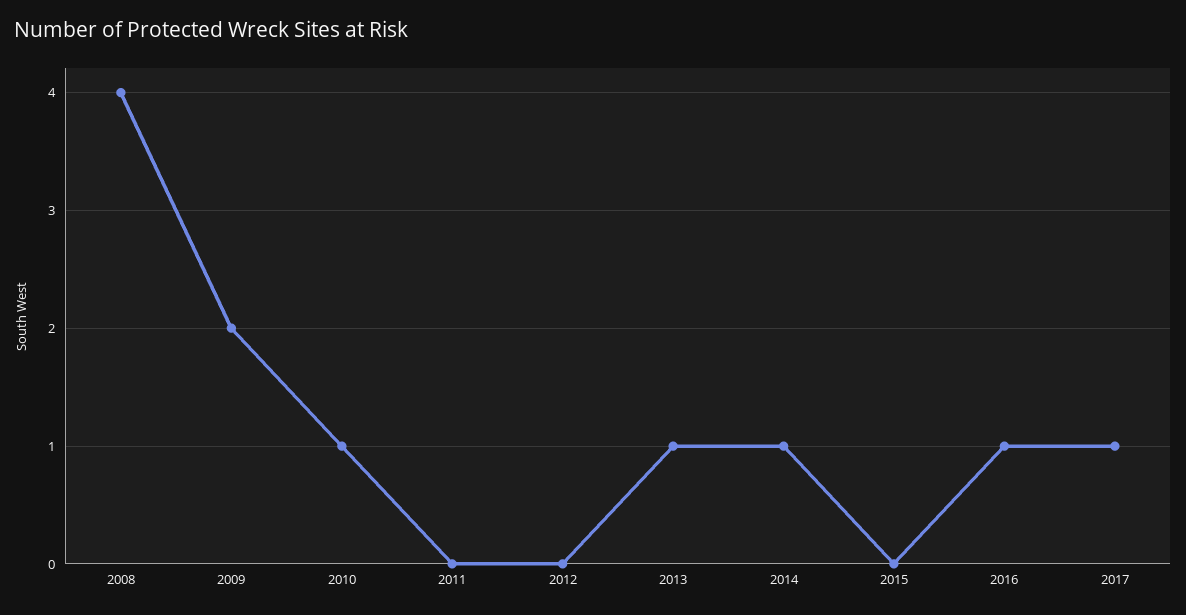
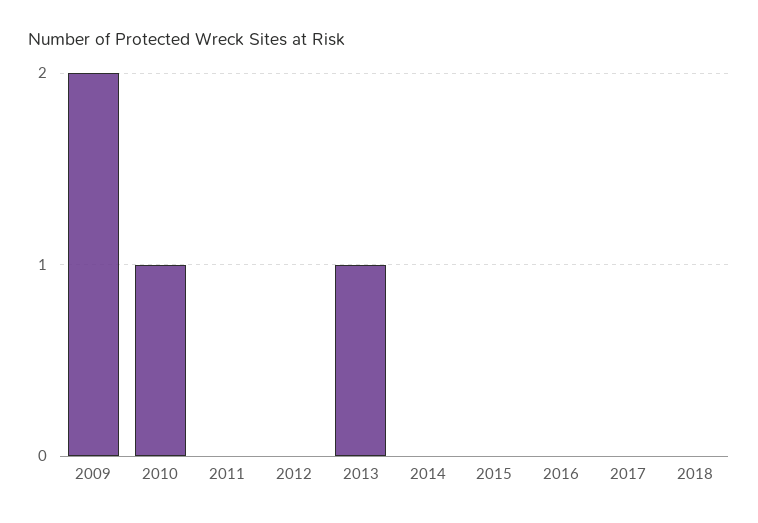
2008: 4 -> none
2014: 1 -> 0
2016: 1 -> 0
2017: 1 -> 0
2018: none -> 0

